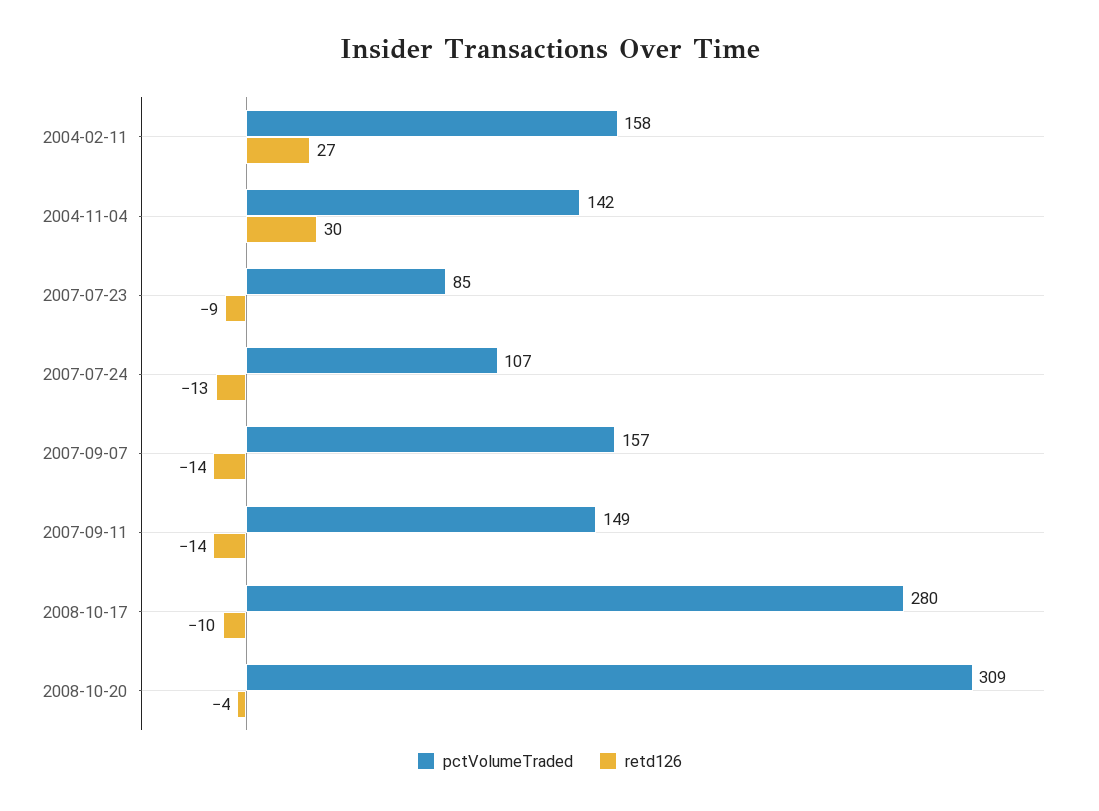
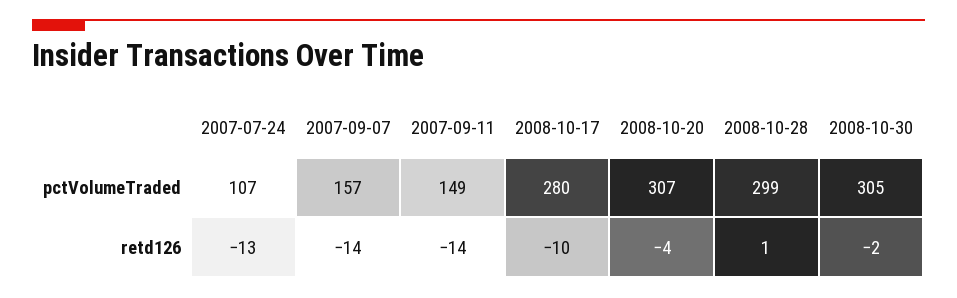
pctVolumeTraded, 2004-02-11: 158 -> none
retd126, 2004-02-11: 27 -> none
pctVolumeTraded, 2004-11-04: 142 -> none
retd126, 2004-11-04: 30 -> none
pctVolumeTraded, 2007-07-23: 85 -> none
retd126, 2007-07-23: -9 -> none
pctVolumeTraded, 2008-10-20: 309 -> 307
pctVolumeTraded, 2008-10-28: none -> 299
pctVolumeTraded, 2008-10-30: none -> 305
retd126, 2008-10-28: none -> 1
retd126, 2008-10-30: none -> -2

